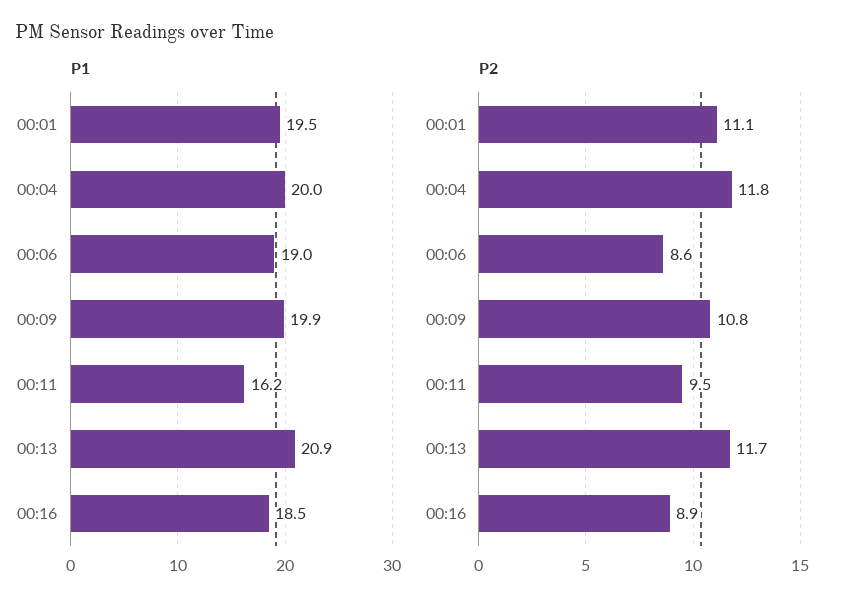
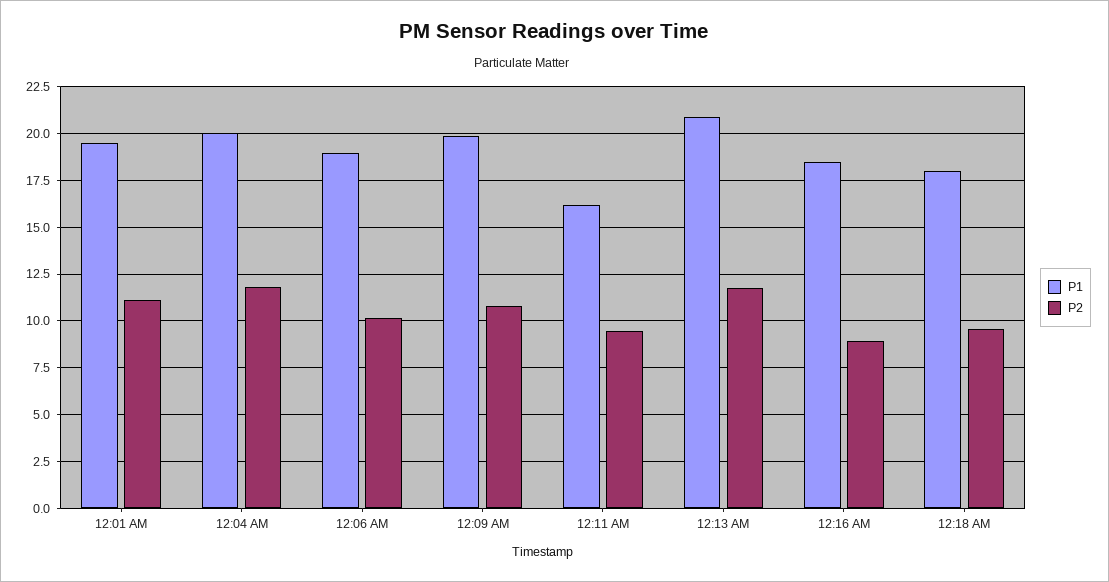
P2, 00:06: 8.6 -> 10
P1, 12:18 AM: none -> 18
P2, 12:18 AM: none -> 9.5

